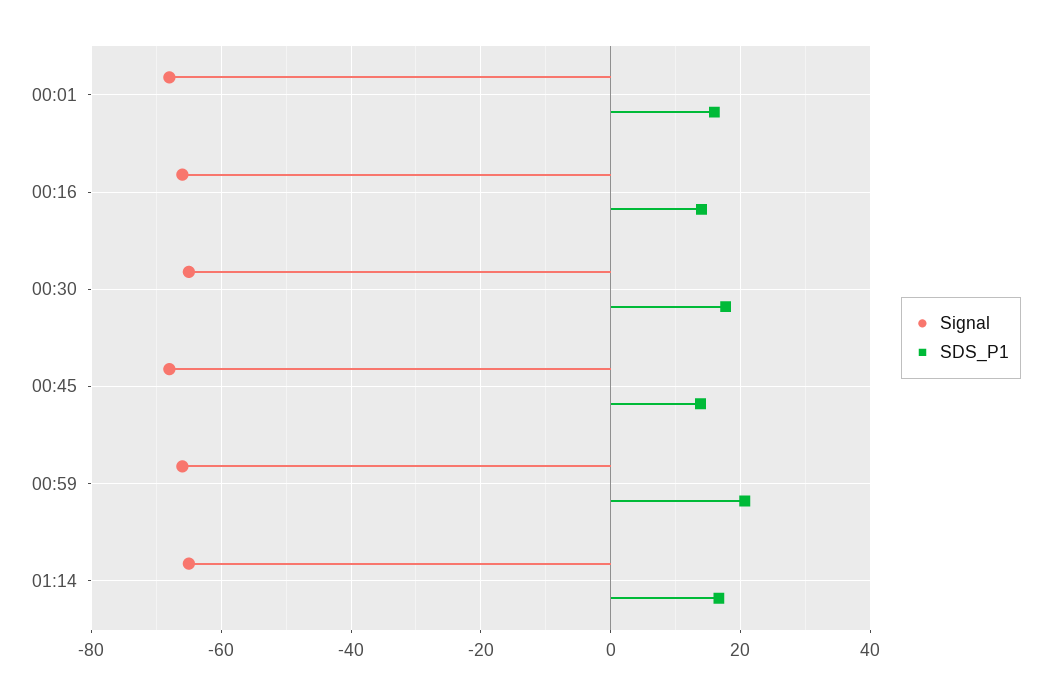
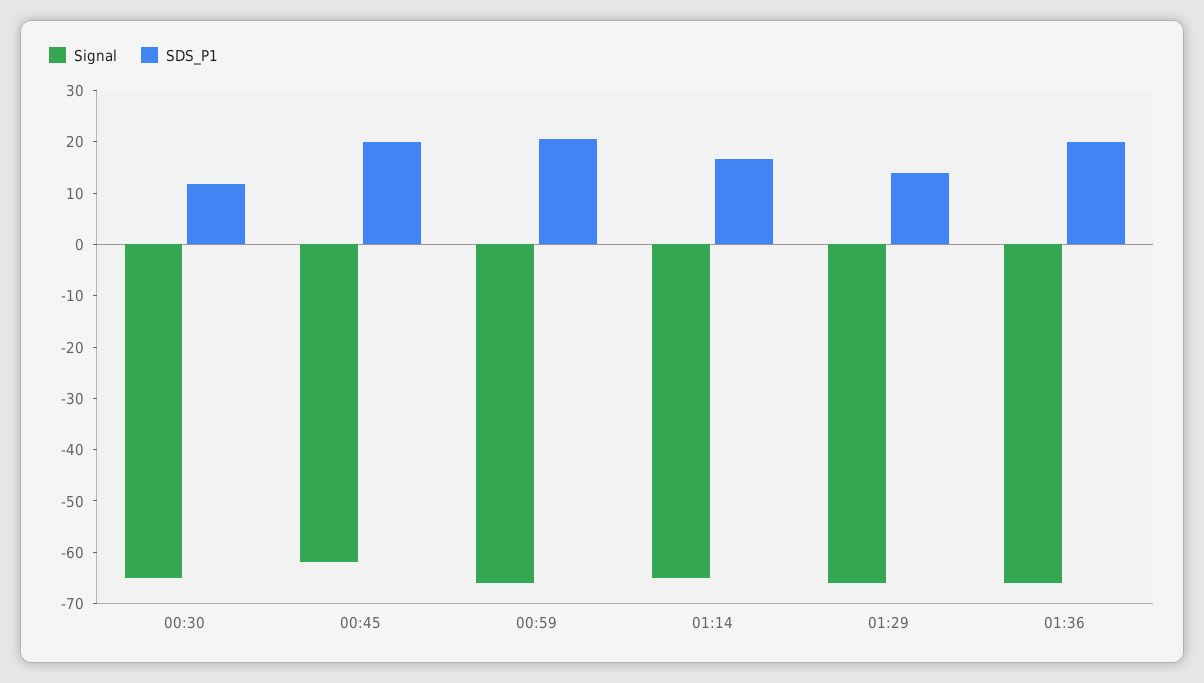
Signal, 00:01: -68 -> none
SDS_P1, 00:01: 16 -> none
Signal, 00:16: -66 -> none
SDS_P1, 00:16: 14 -> none
SDS_P1, 00:30: 18 -> 12
Signal, 00:45: -68 -> -62
SDS_P1, 00:45: 14 -> 20
Signal, 01:29: none -> -66
SDS_P1, 01:29: none -> 14
Signal, 01:36: none -> -66
SDS_P1, 01:36: none -> 20

